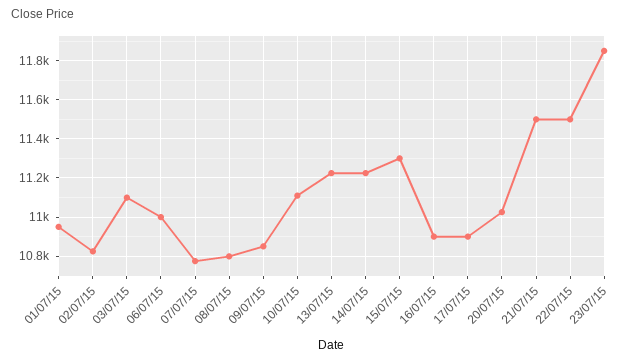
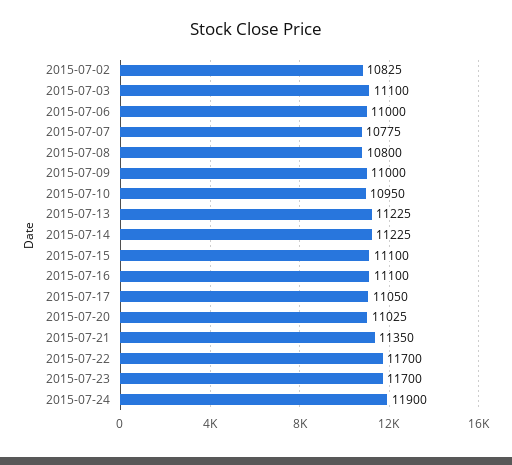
01/07/15: 10950 -> none
09/07/15: 10850 -> 11000
10/07/15: 11100 -> 10950
15/07/15: 11300 -> 11100
16/07/15: 10900 -> 11100
17/07/15: 10900 -> 11050
21/07/15: 11500 -> 11350
22/07/15: 11500 -> 11700
23/07/15: 11850 -> 11700
2015-07-24: none -> 11900

